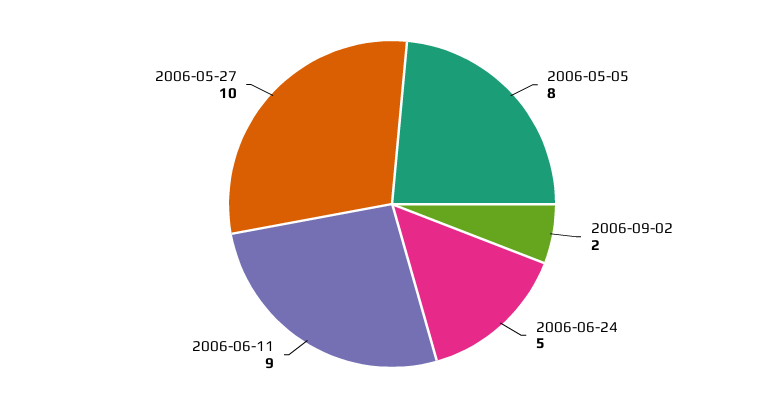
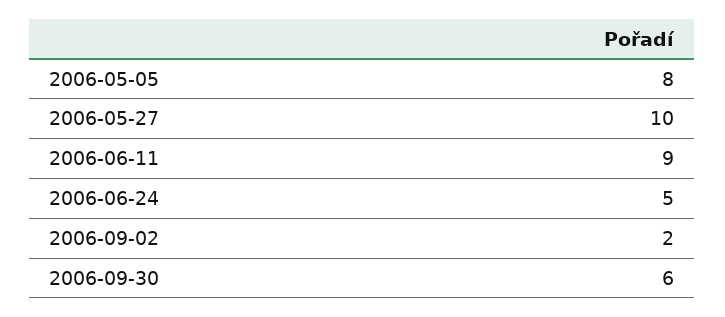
2006-09-30: none -> 6

